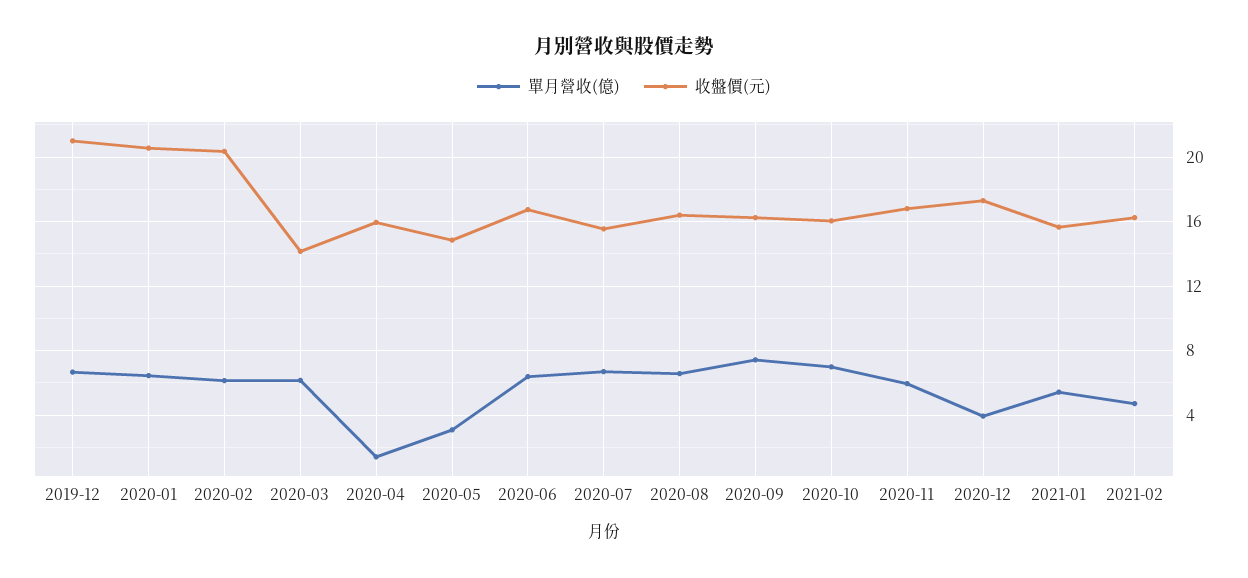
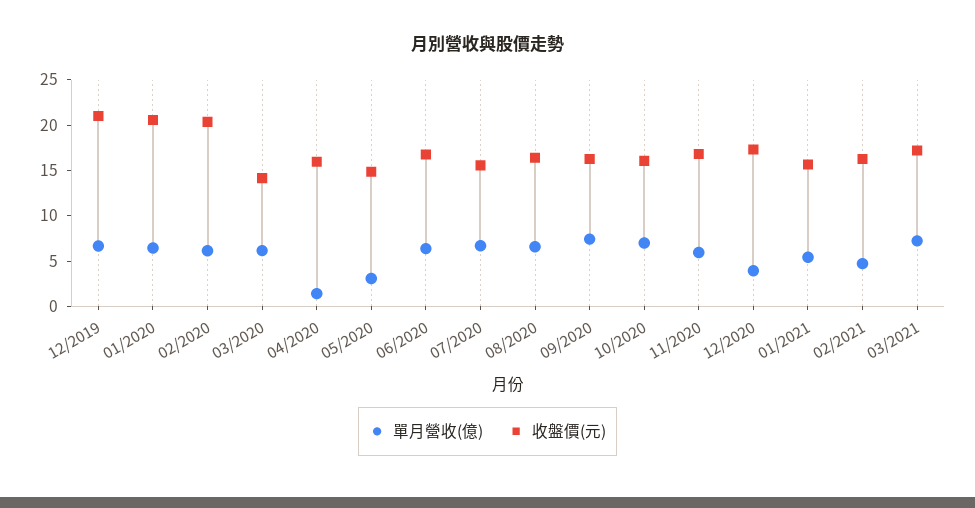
單月營收(億), 03/2021: none -> 7
收盤價(元), 03/2021: none -> 17

